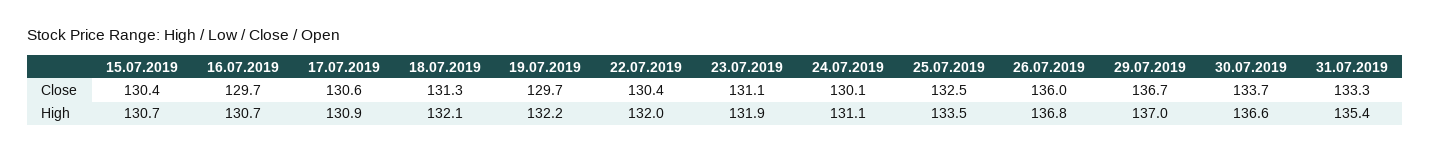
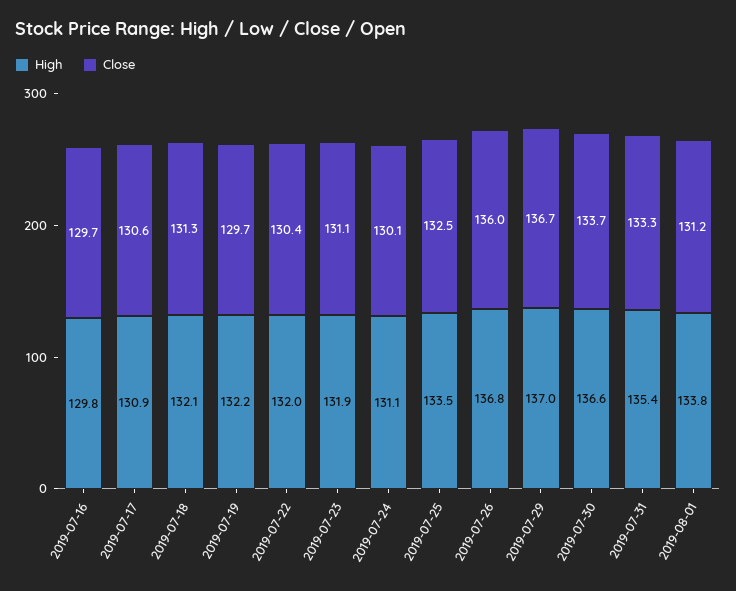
Close, 15.07.2019: 130.4 -> none
High, 15.07.2019: 130.7 -> none
High, 16.07.2019: 130.7 -> 129.8
High, 2019-08-01: none -> 133.8
Close, 2019-08-01: none -> 131.2

